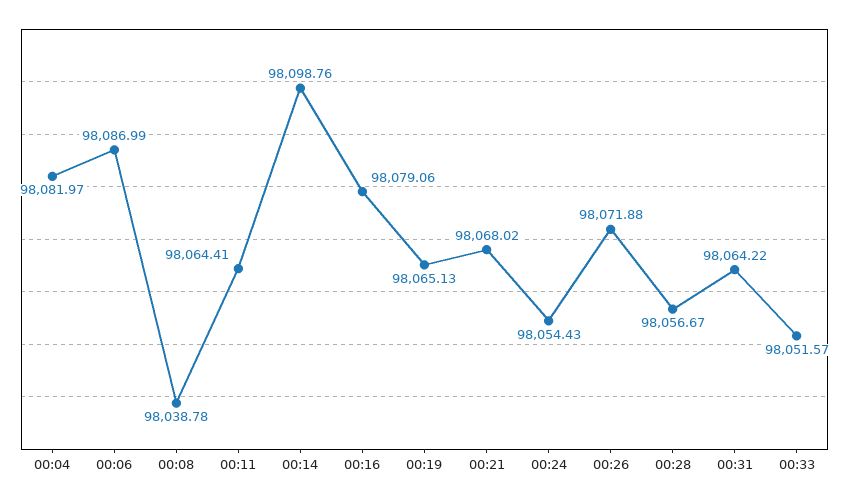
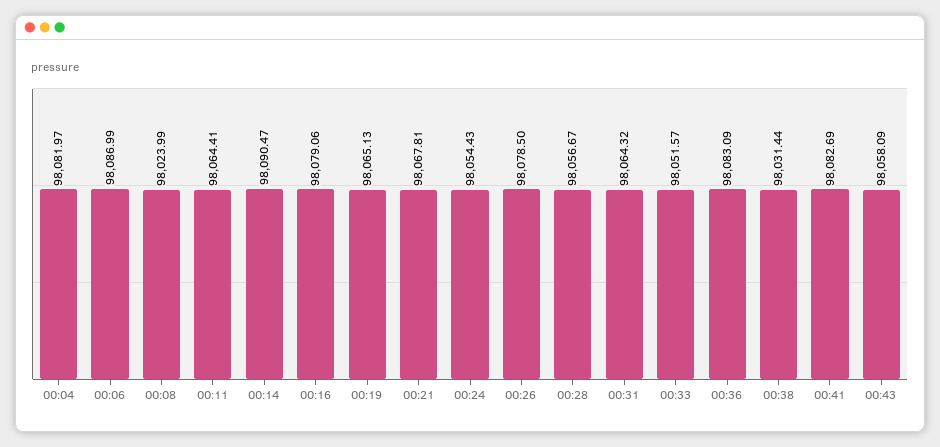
00:08: 98038.78 -> 98023.99
00:14: 98098.76 -> 98090.47
00:21: 98068.02 -> 98067.81
00:26: 98071.88 -> 98078.5
00:31: 98064.22 -> 98064.32
00:36: none -> 98083.09
00:38: none -> 98031.44
00:41: none -> 98082.69
00:43: none -> 98058.09

